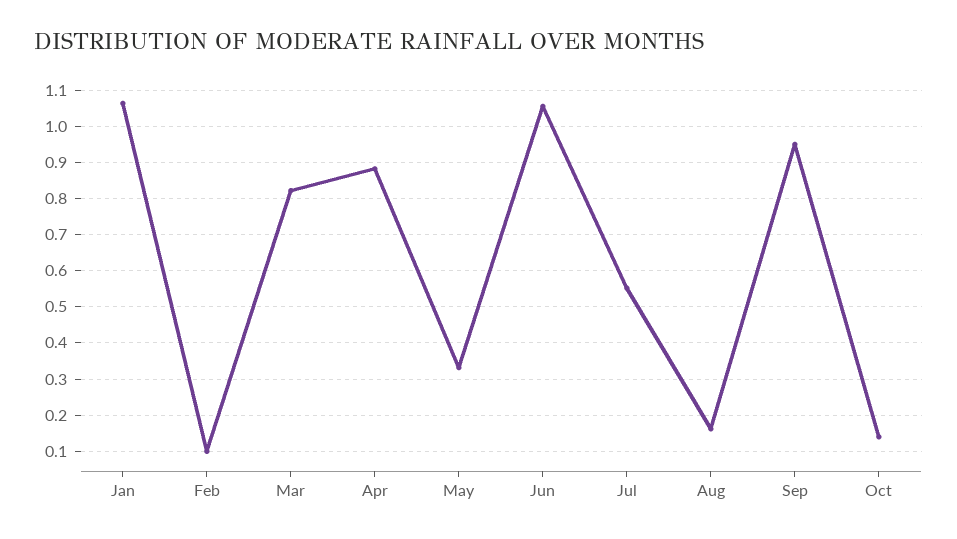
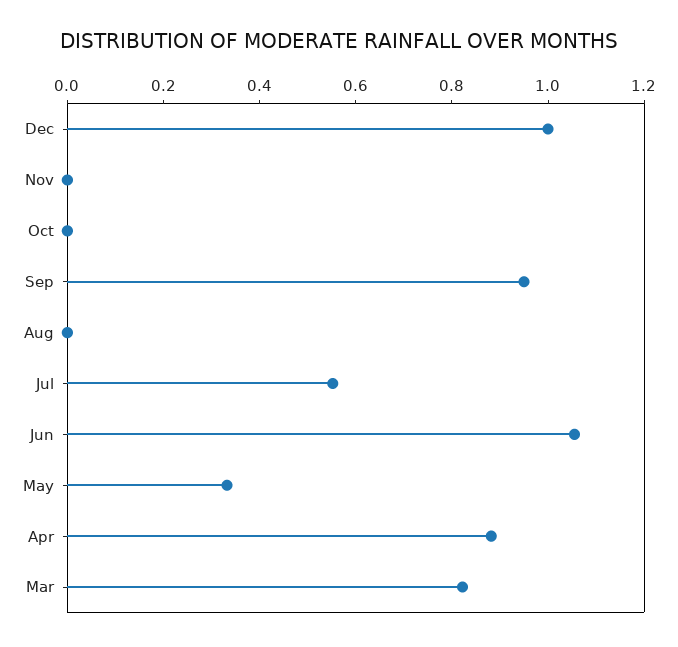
Jan: 1.06 -> none
Feb: 0.1 -> none
Aug: 0.16 -> 0
Oct: 0.14 -> 0
Dec: none -> 1
Nov: none -> 0

